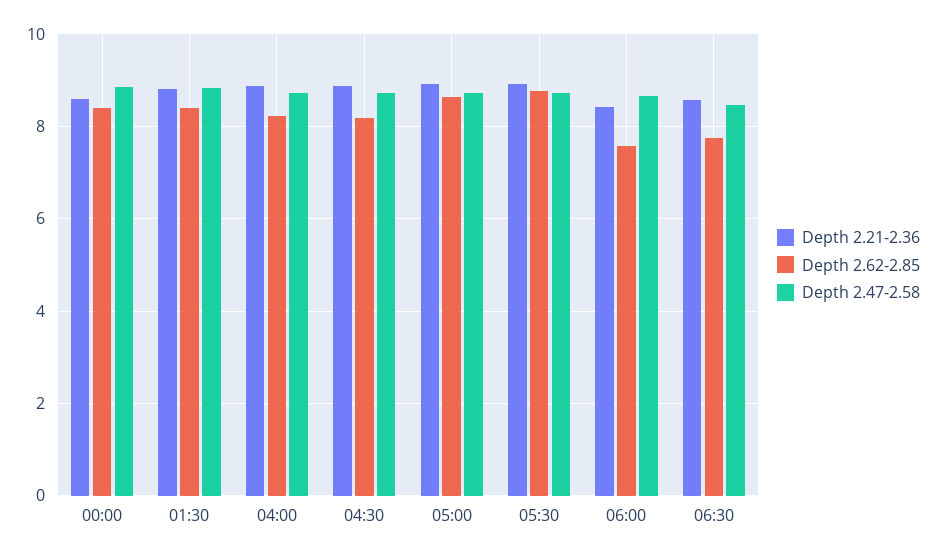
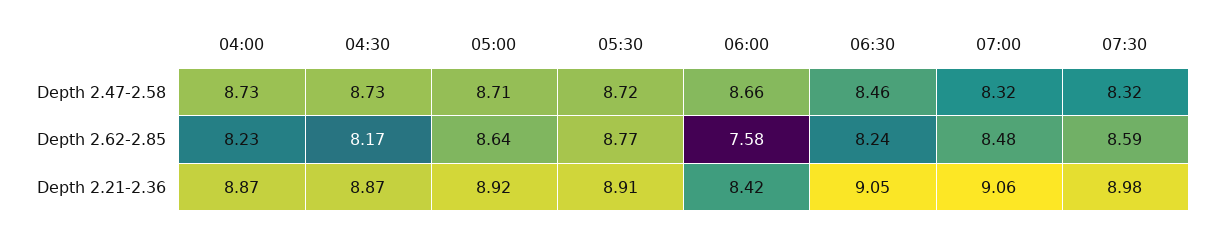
Depth 2.21-2.36, 00:00: 8.6 -> none
Depth 2.62-2.85, 00:00: 8.4 -> none
Depth 2.47-2.58, 00:00: 8.8 -> none
Depth 2.21-2.36, 01:30: 8.8 -> none
Depth 2.62-2.85, 01:30: 8.4 -> none
Depth 2.47-2.58, 01:30: 8.8 -> none
Depth 2.21-2.36, 06:30: 8.6 -> 9.05
Depth 2.62-2.85, 06:30: 7.8 -> 8.24
Depth 2.47-2.58, 07:00: none -> 8.32
Depth 2.47-2.58, 07:30: none -> 8.32
Depth 2.62-2.85, 07:00: none -> 8.48
Depth 2.62-2.85, 07:30: none -> 8.59
Depth 2.21-2.36, 07:00: none -> 9.06
Depth 2.21-2.36, 07:30: none -> 8.98

